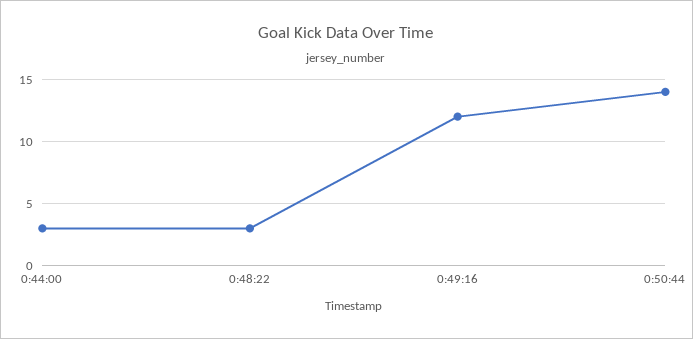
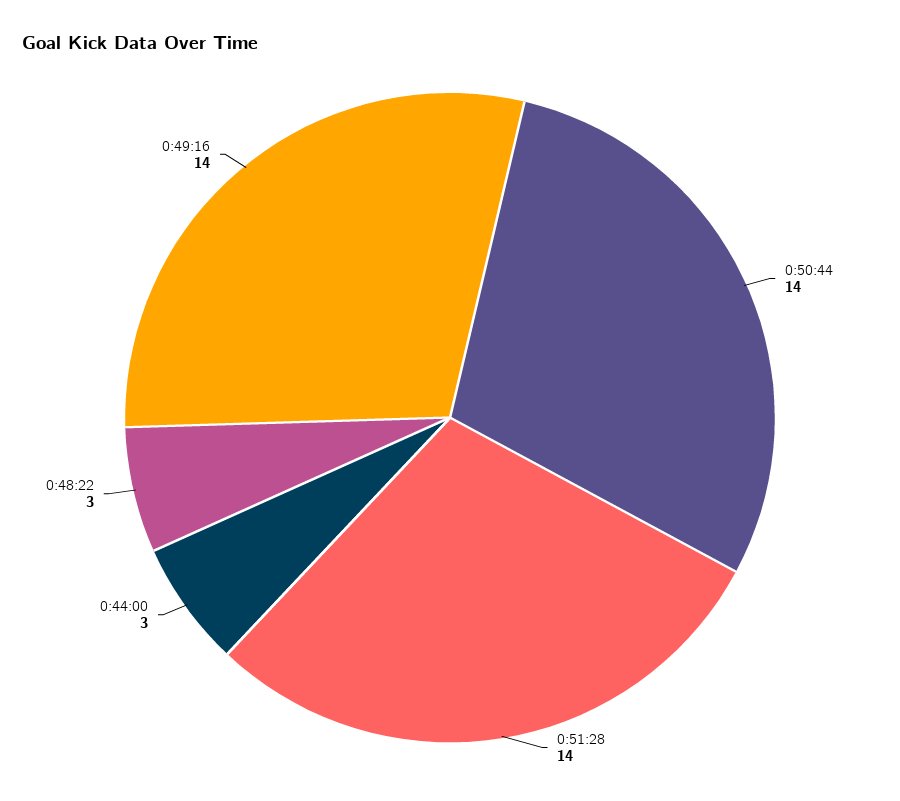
0:49:16: 12 -> 14
0:51:28: none -> 14

